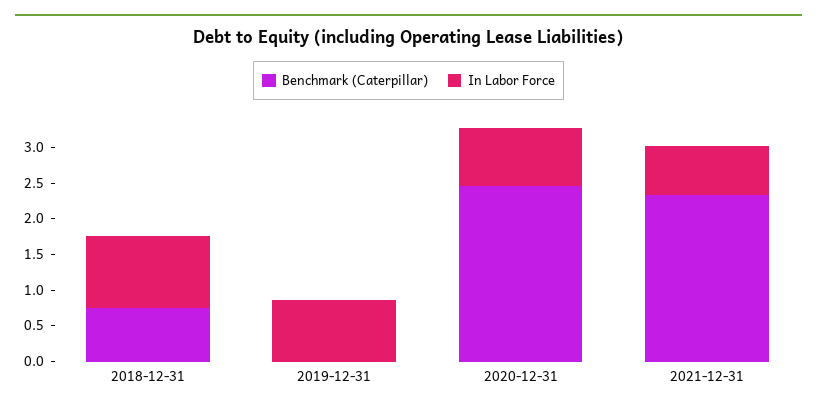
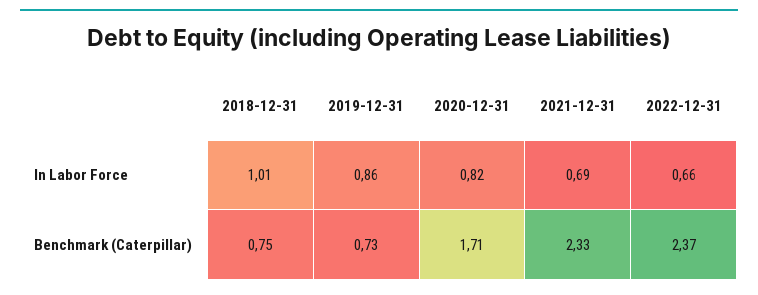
Benchmark (Caterpillar), 2019-12-31: 0 -> 0.73
Benchmark (Caterpillar), 2020-12-31: 2.5 -> 1.71
In Labor Force, 2022-12-31: none -> 0.66
Benchmark (Caterpillar), 2022-12-31: none -> 2.37

